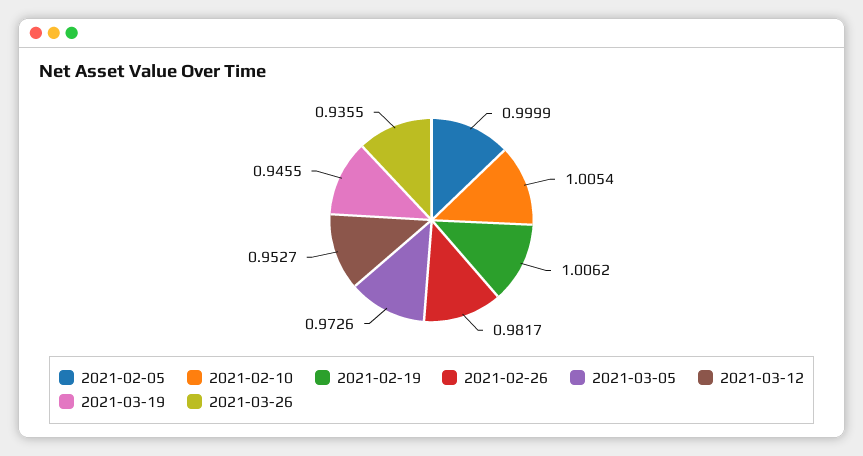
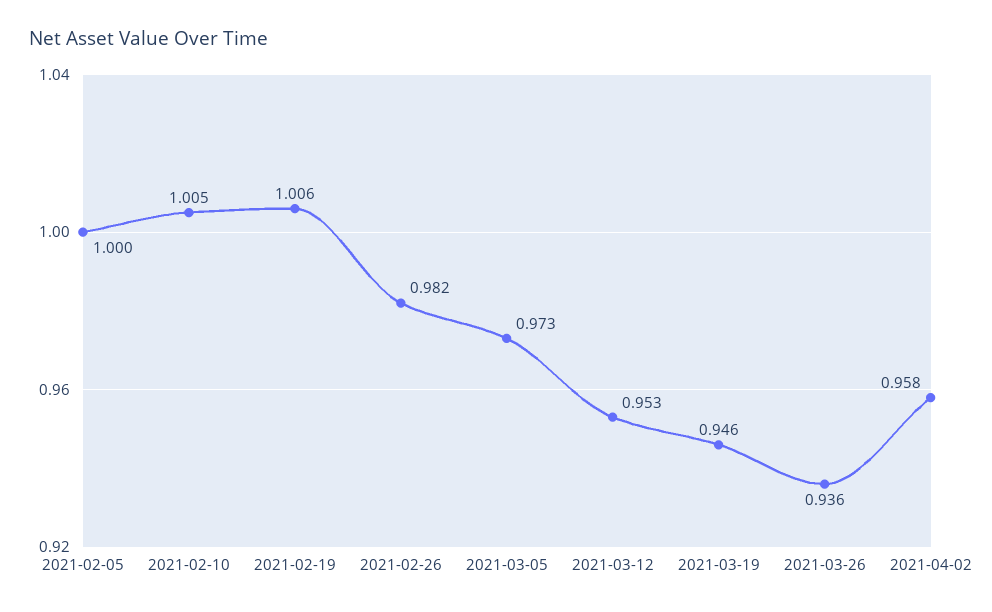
2021-04-02: none -> 0.958

